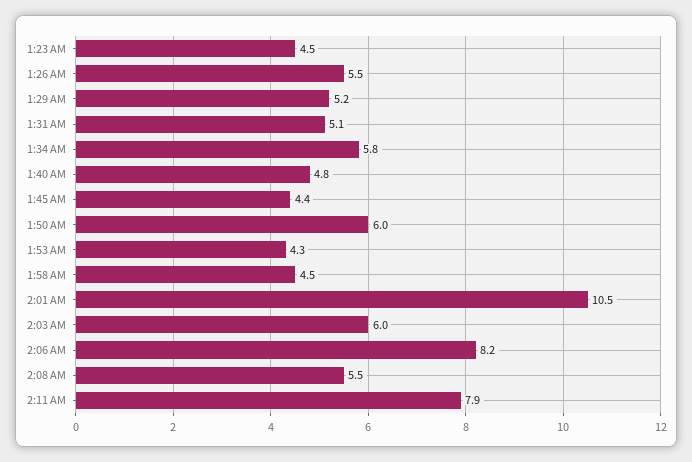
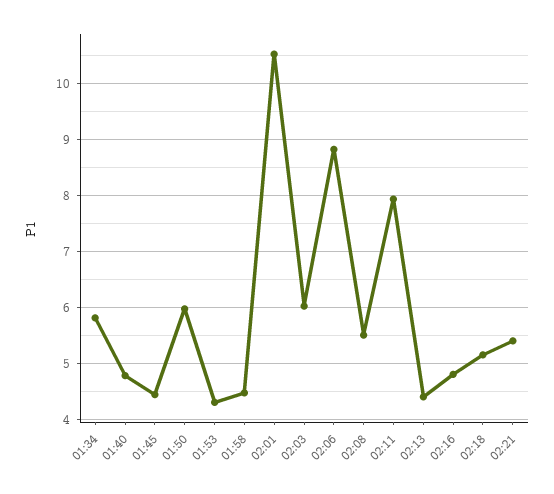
1:23 AM: 4.5 -> none
1:26 AM: 5.5 -> none
1:29 AM: 5.2 -> none
1:31 AM: 5.1 -> none
2:06 AM: 8.2 -> 8.8
02:13: none -> 4.4
02:16: none -> 4.8
02:18: none -> 5.2
02:21: none -> 5.4

